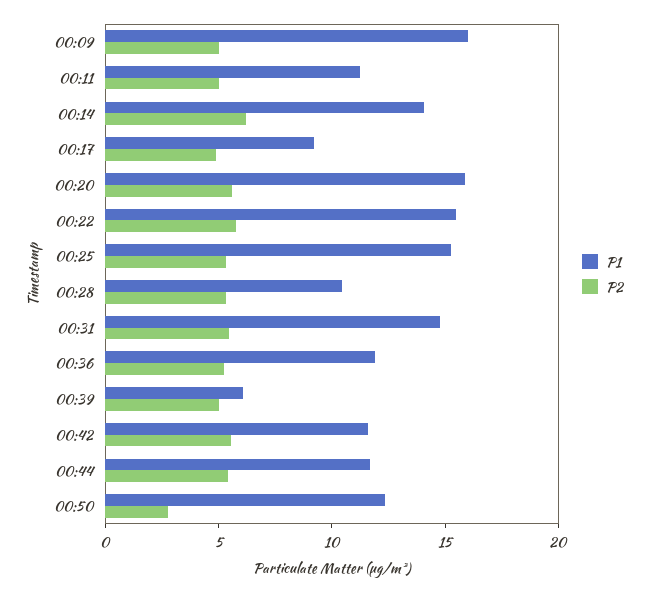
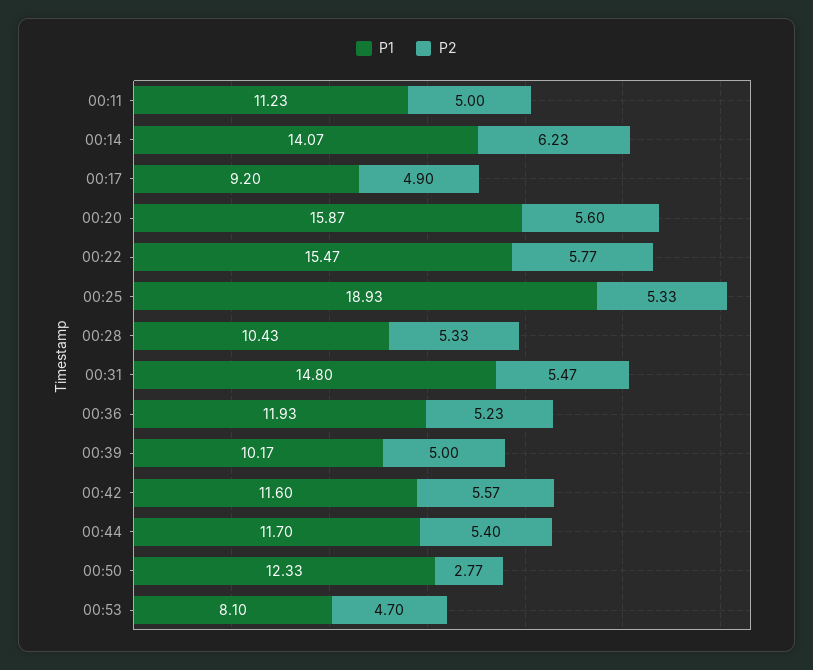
P1, 00:09: 16 -> none
P2, 00:09: 5 -> none
P1, 00:25: 15 -> 18.93
P1, 00:39: 6 -> 10.17
P1, 00:53: none -> 8.1
P2, 00:53: none -> 4.7

